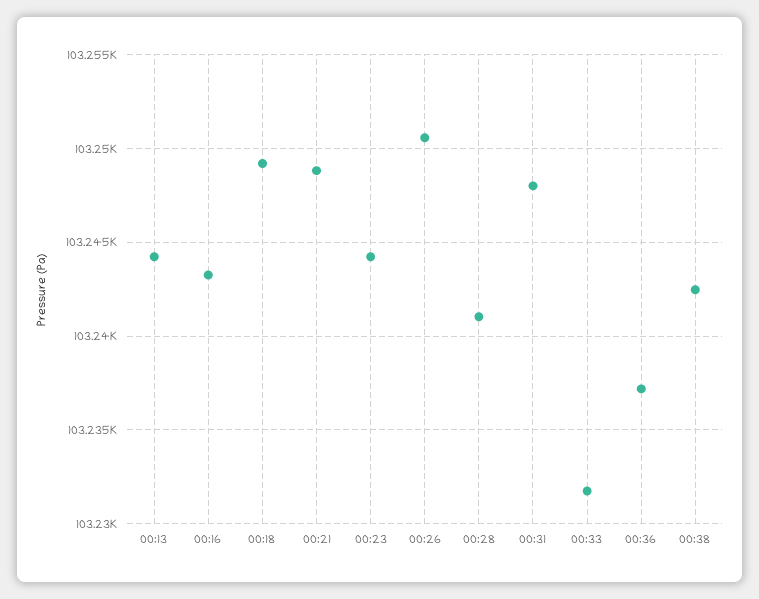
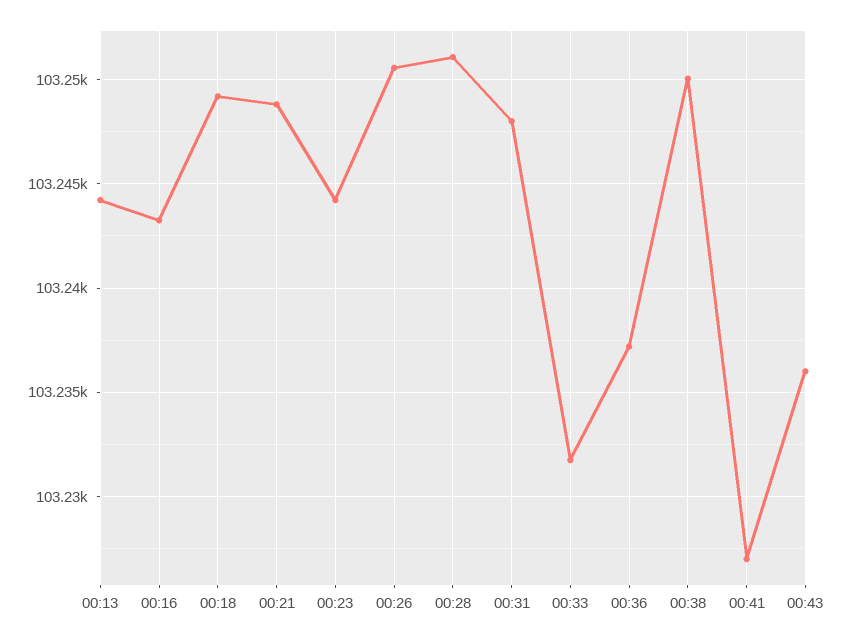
00:28: 103241 -> 103251
00:38: 103242.5 -> 103250
00:41: none -> 103227
00:43: none -> 103236

